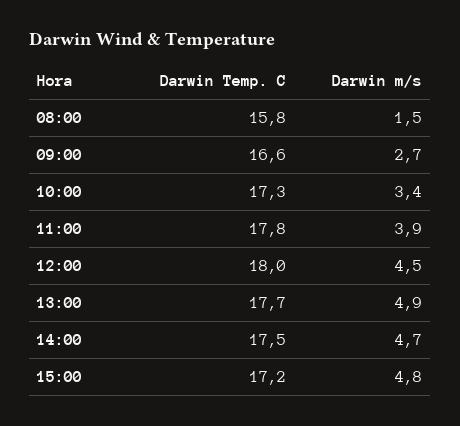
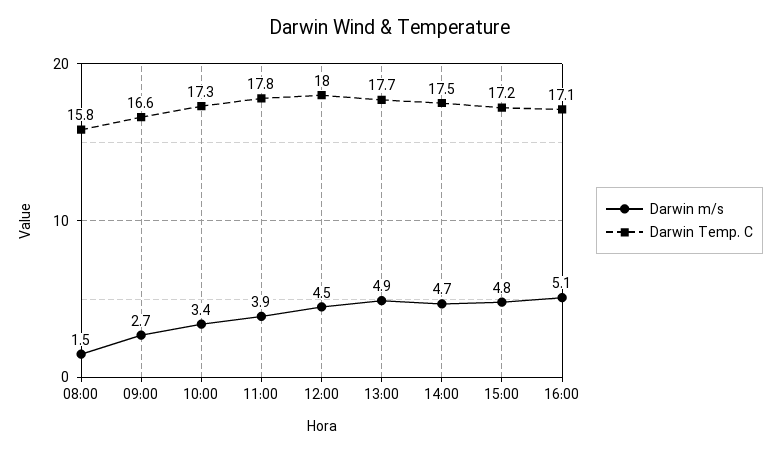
Darwin m/s, 16:00: none -> 5.1
Darwin Temp. C, 16:00: none -> 17.1

